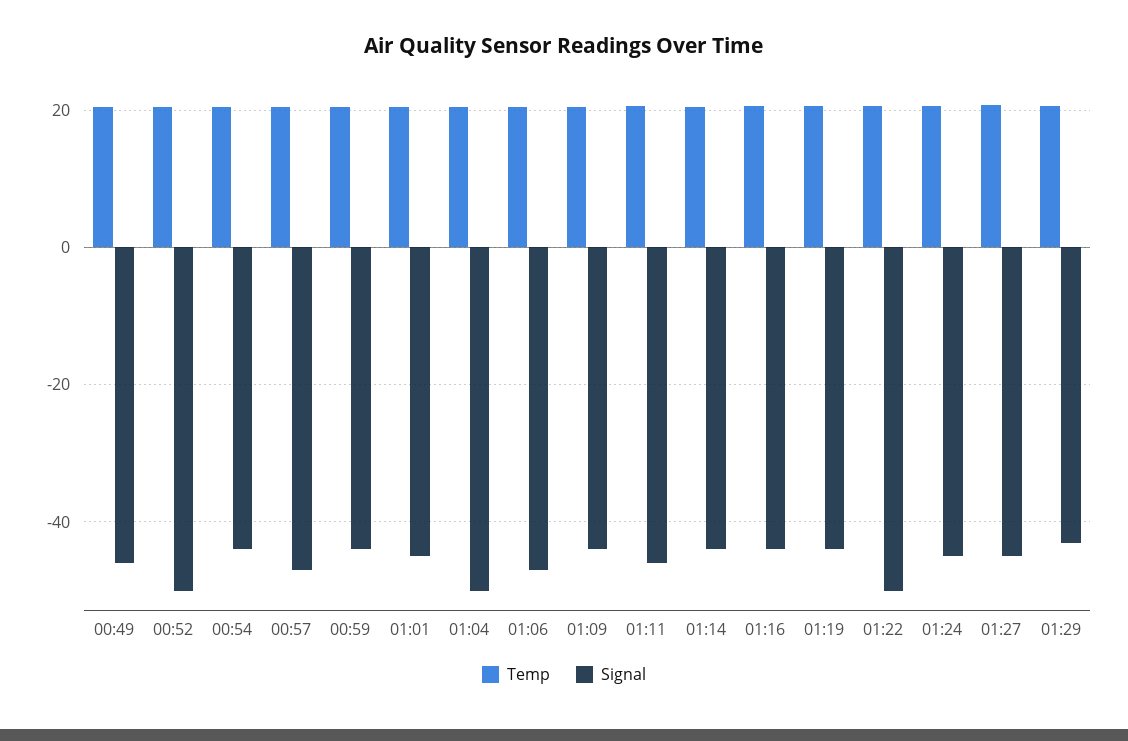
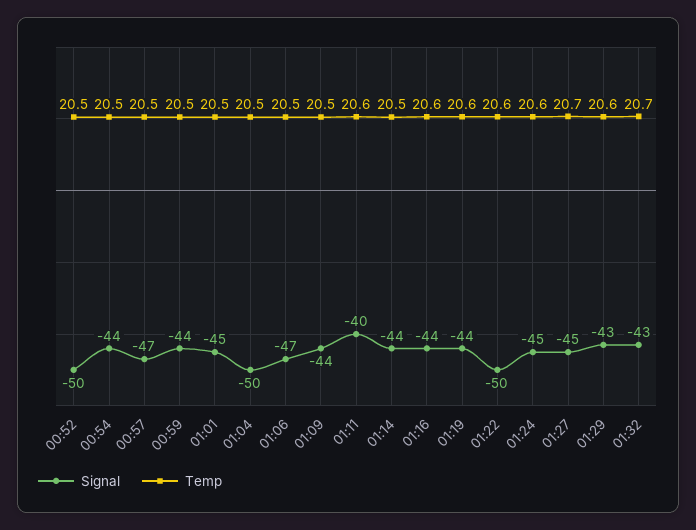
Temp, 00:49: 20 -> none
Signal, 00:49: -46 -> none
Signal, 01:11: -46 -> -40
Signal, 01:32: none -> -43
Temp, 01:32: none -> 20.7

